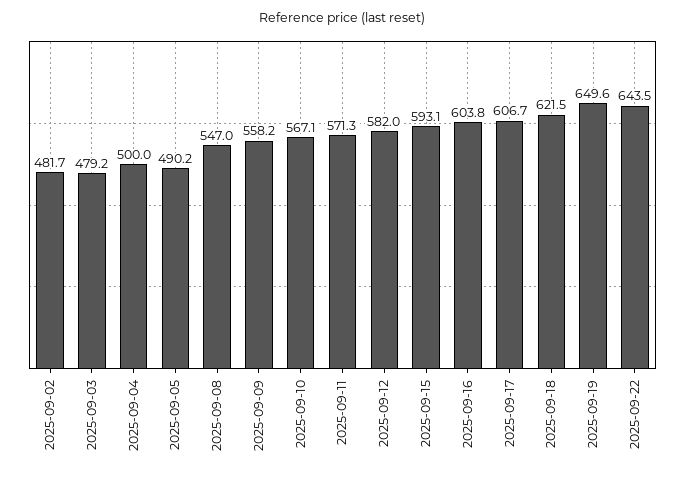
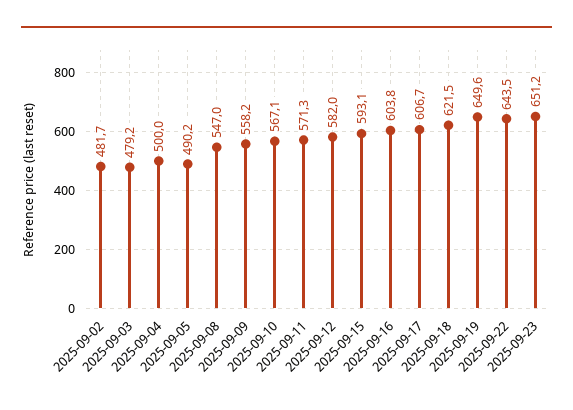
2025-09-23: none -> 651.2

